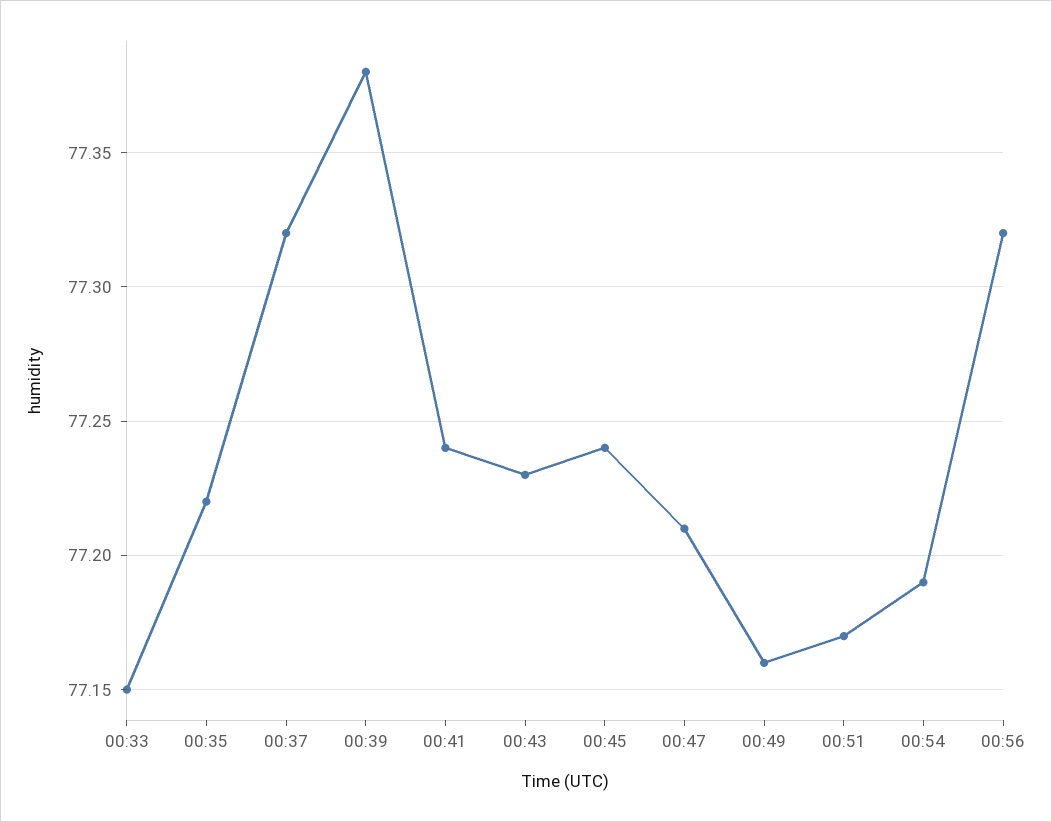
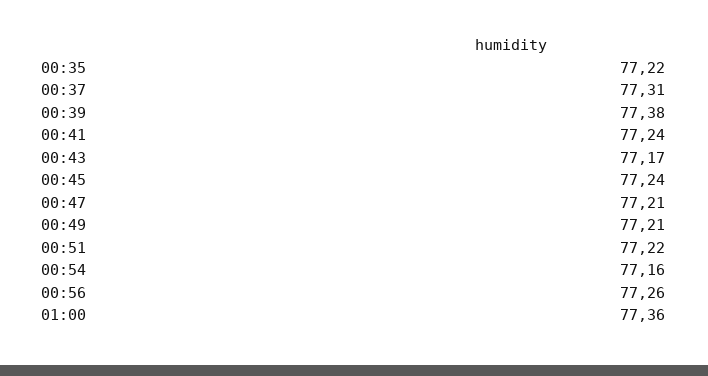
00:33: 77.15 -> none
00:37: 77.32 -> 77.31
00:43: 77.23 -> 77.17
00:49: 77.16 -> 77.21
00:51: 77.17 -> 77.22
00:54: 77.19 -> 77.16
00:56: 77.32 -> 77.26
01:00: none -> 77.36

